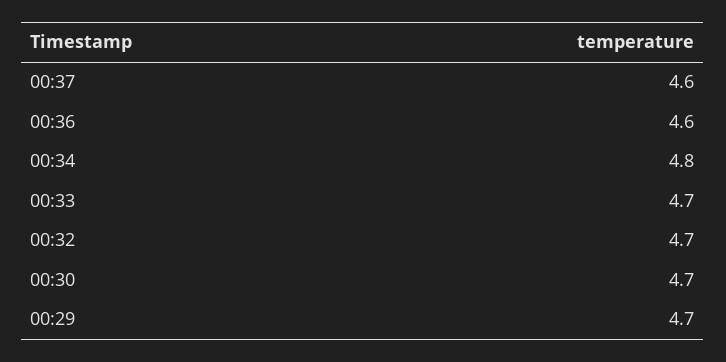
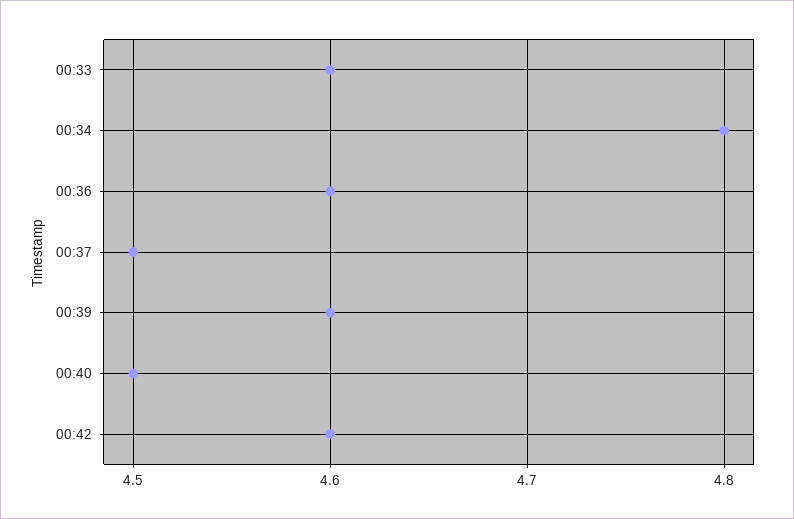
00:37: 4.6 -> 4.5
00:33: 4.7 -> 4.6
00:32: 4.7 -> none
00:30: 4.7 -> none
00:29: 4.7 -> none
00:39: none -> 4.6
00:40: none -> 4.5
00:42: none -> 4.6

